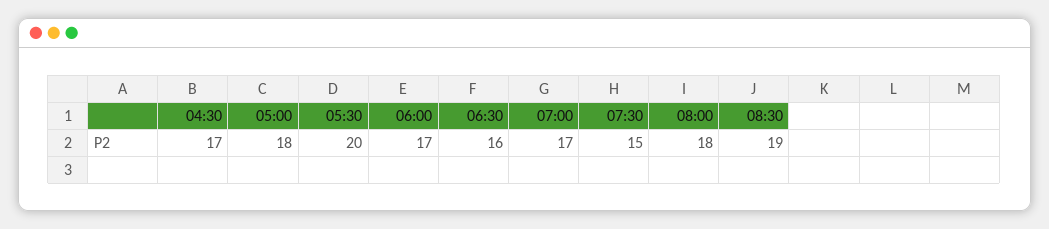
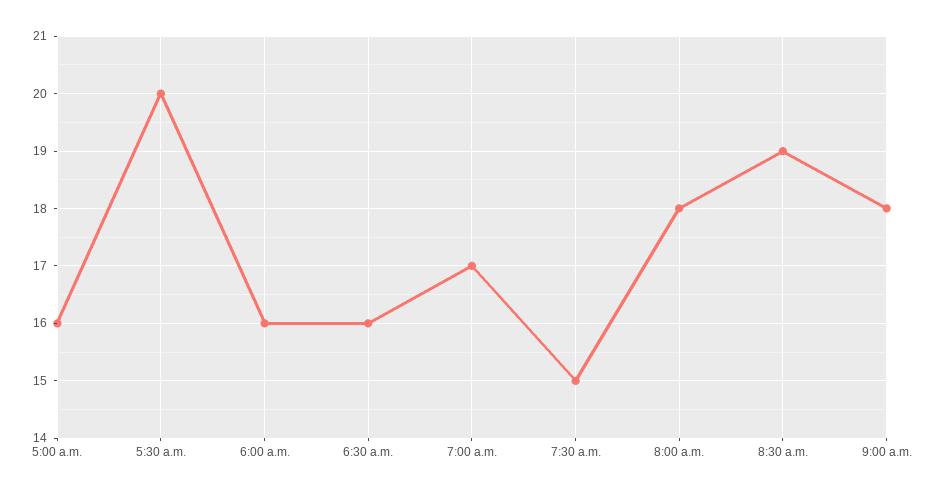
04:30: 17 -> none
05:00: 18 -> 16
06:00: 17 -> 16
9:00 a.m.: none -> 18

